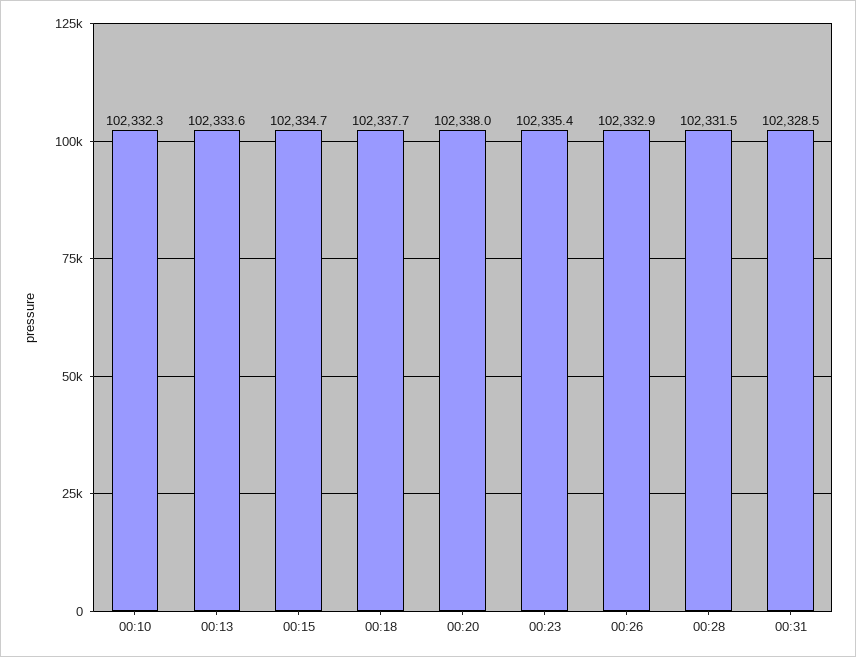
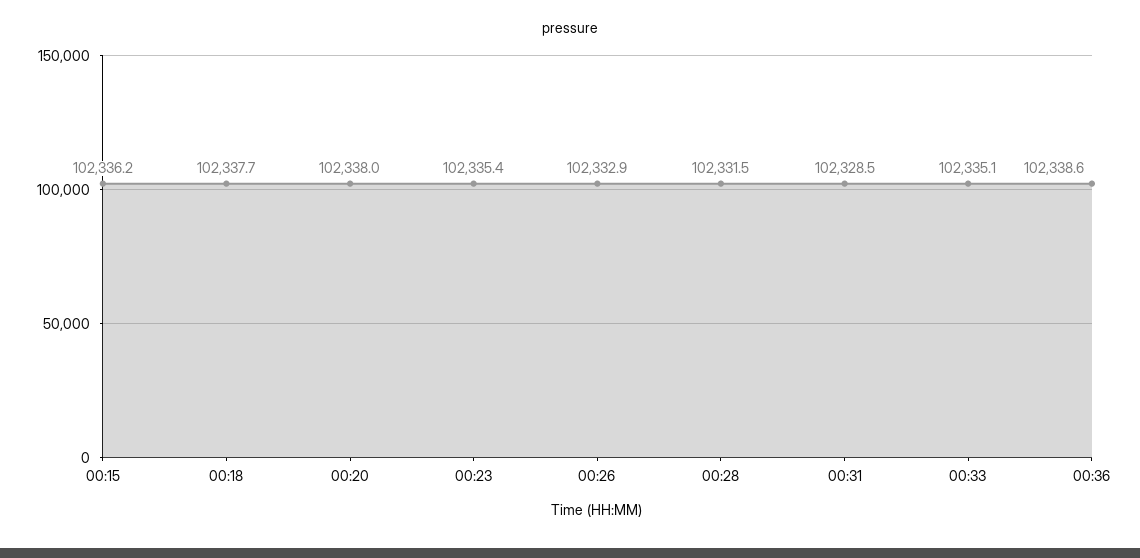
00:10: 102332.3 -> none
00:13: 102333.6 -> none
00:15: 102334.7 -> 102336.2
00:33: none -> 102335.1
00:36: none -> 102338.6

